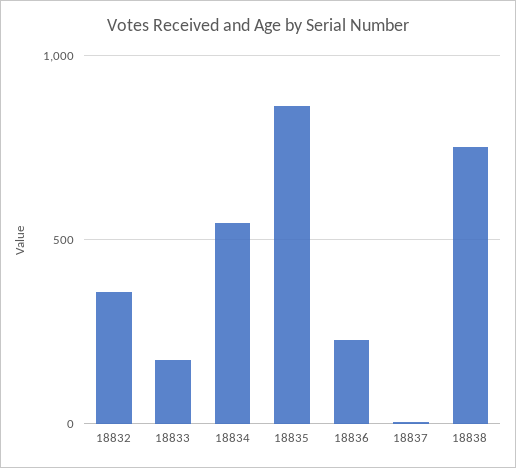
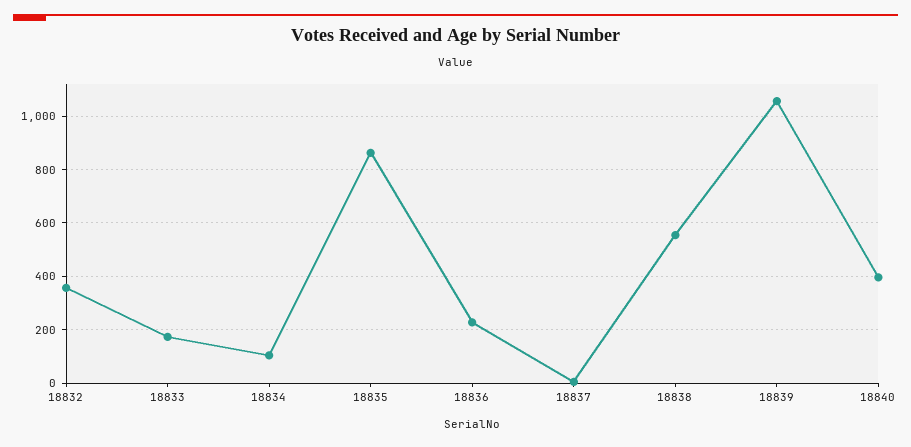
18834: 550 -> 100
18838: 750 -> 550
18839: none -> 1050
18840: none -> 400

